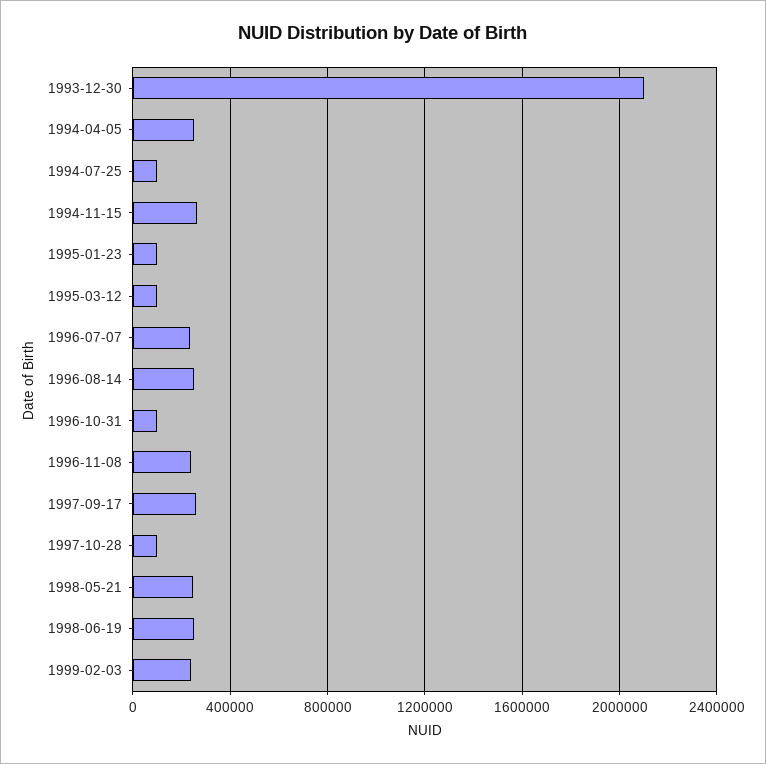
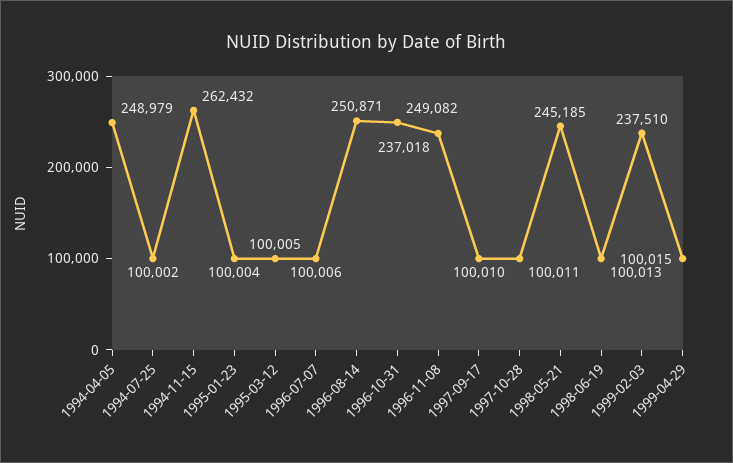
1993-12-30: 2100000 -> none
1996-07-07: 250000 -> 100006
1996-10-31: 100000 -> 249082
1997-09-17: 250000 -> 100010
1998-06-19: 250000 -> 100013
1999-04-29: none -> 100015

